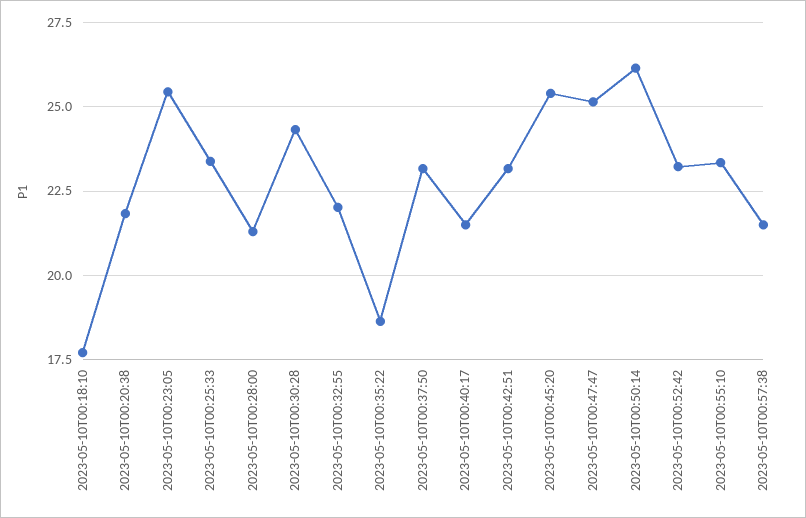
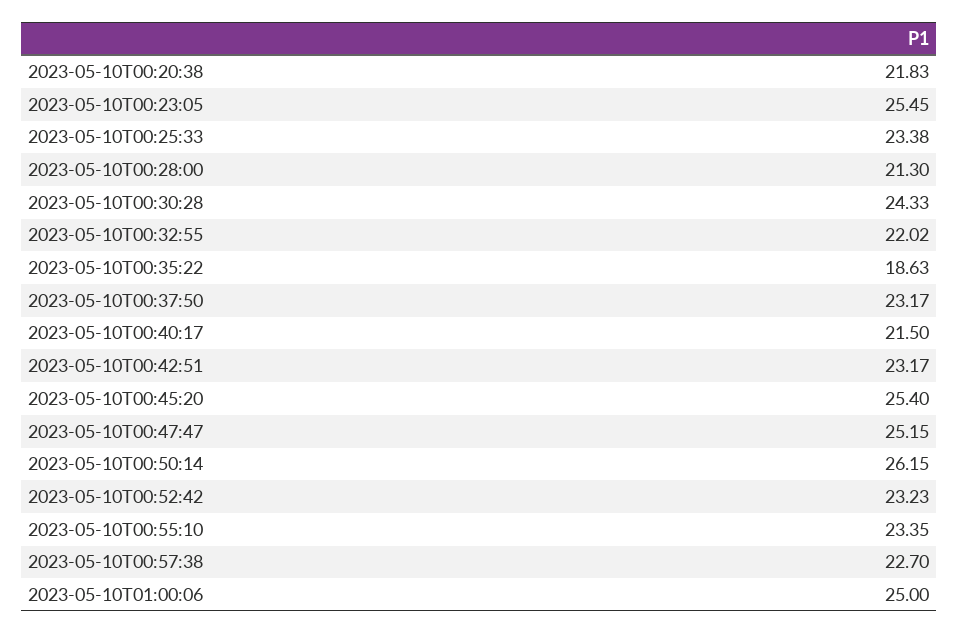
2023-05-10T00:18:10: 17.75 -> none
2023-05-10T00:57:38: 21.5 -> 22.7
2023-05-10T01:00:06: none -> 25

